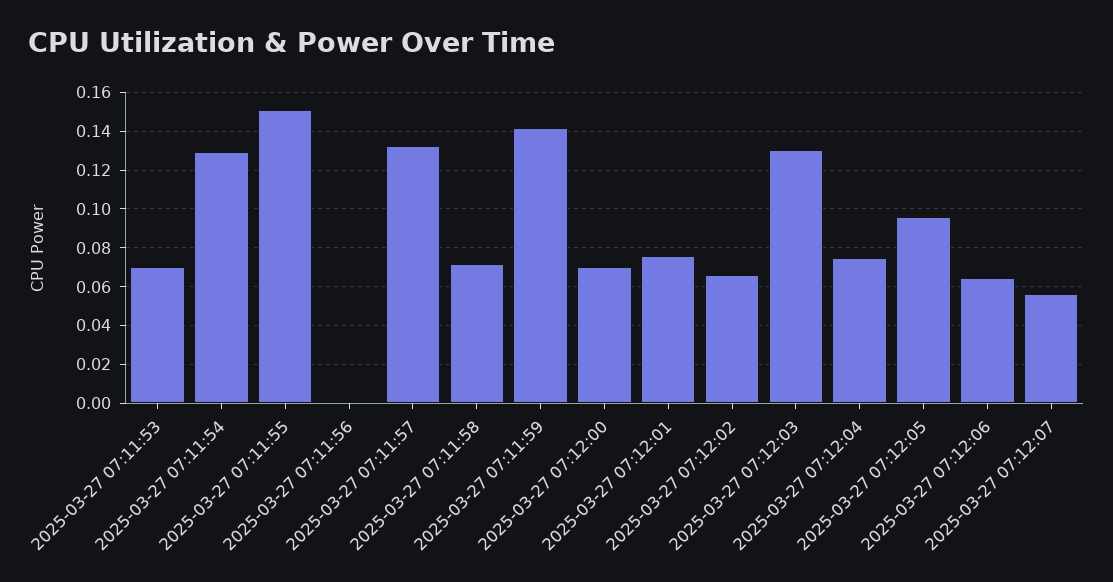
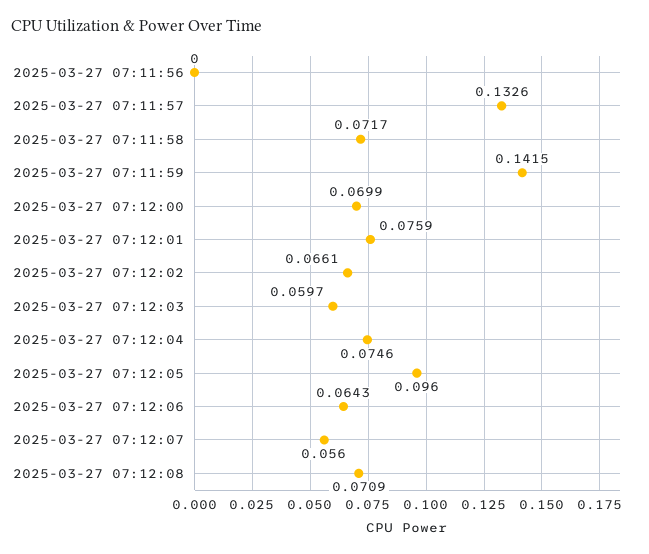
2025-03-27 07:11:53: 0.07 -> none
2025-03-27 07:11:54: 0.13 -> none
2025-03-27 07:11:55: 0.15 -> none
2025-03-27 07:12:03: 0.13 -> 0.0597
2025-03-27 07:12:08: none -> 0.0709

